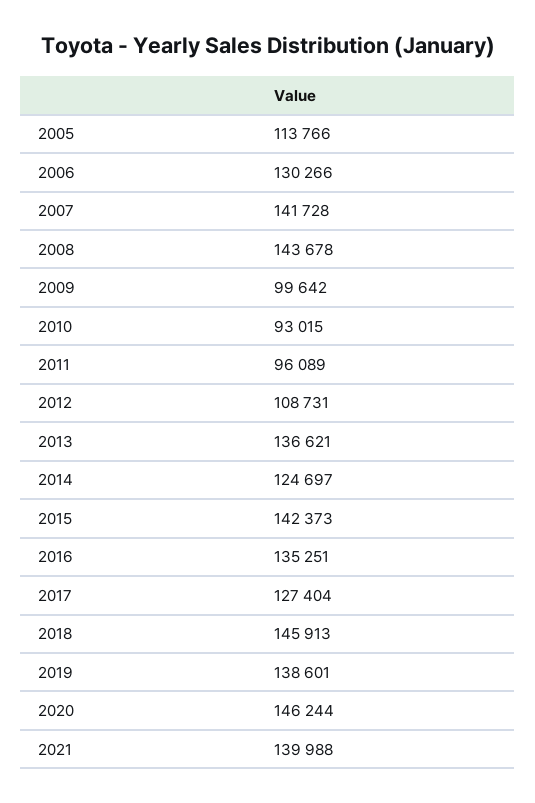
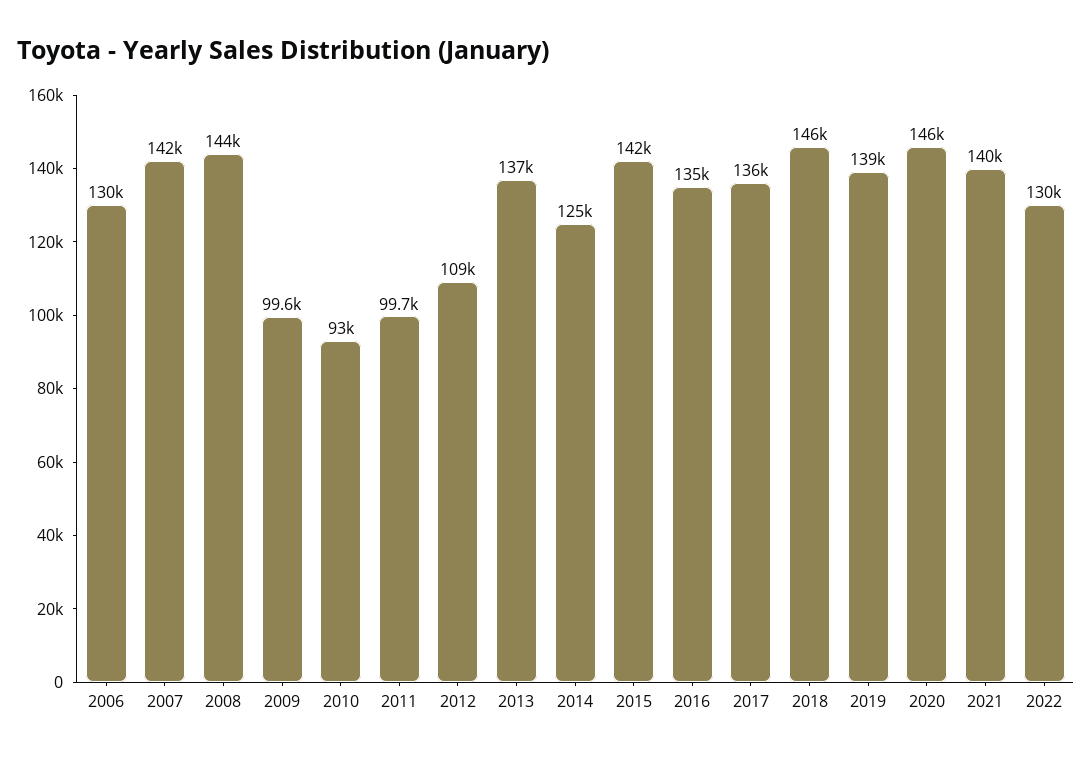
2005: 113766 -> none
2011: 96089 -> 99700
2017: 127404 -> 136000
2022: none -> 130000

